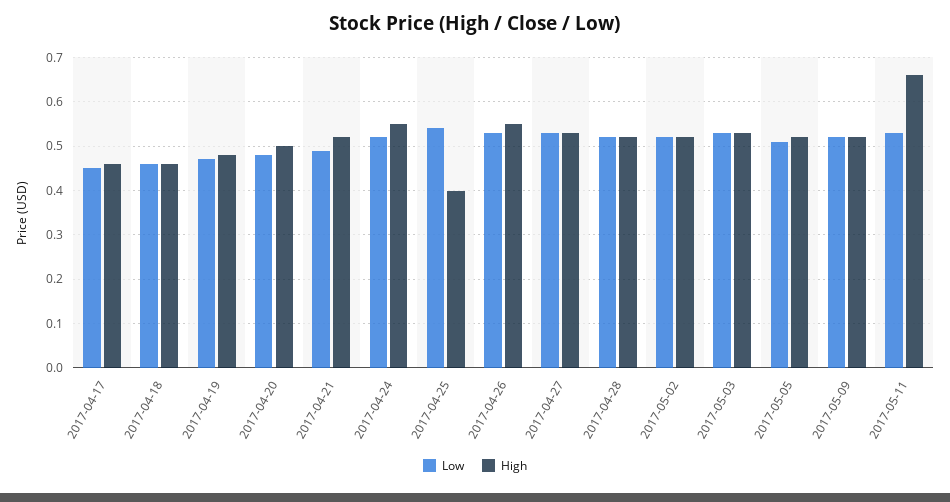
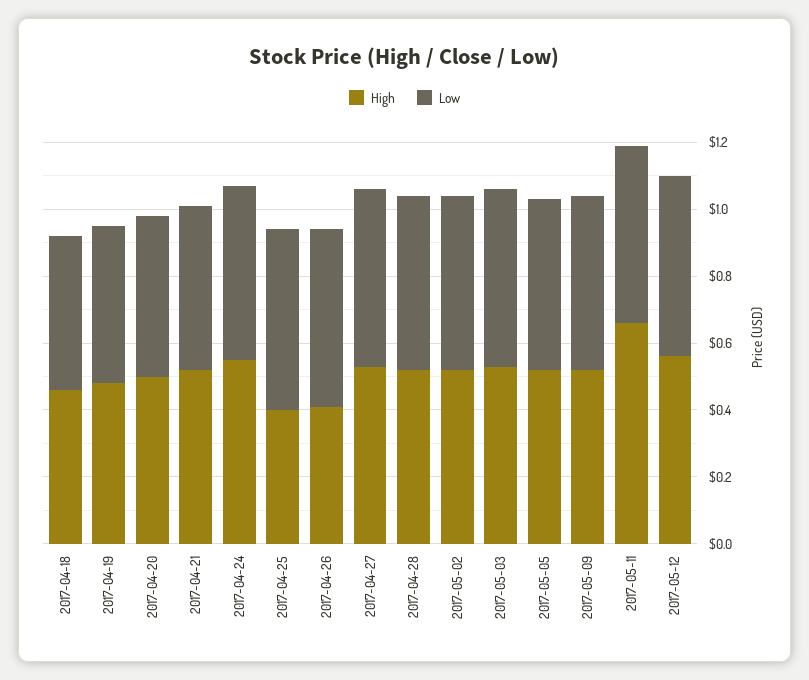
Low, 2017-04-17: 0.45 -> none
High, 2017-04-17: 0.45 -> none
High, 2017-04-26: 0.55 -> 0.4
High, 2017-05-12: none -> 0.55
Low, 2017-05-12: none -> 0.55

